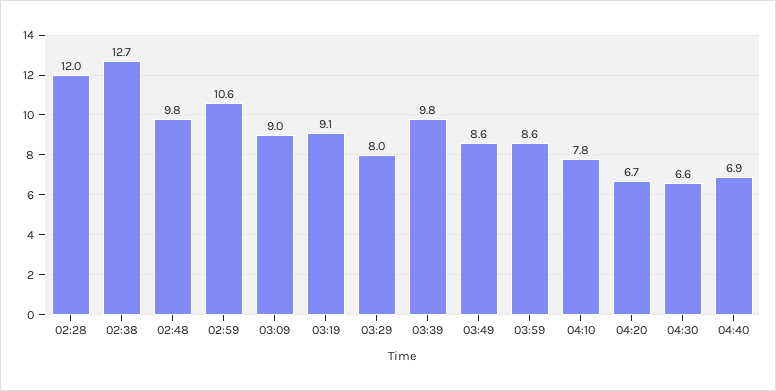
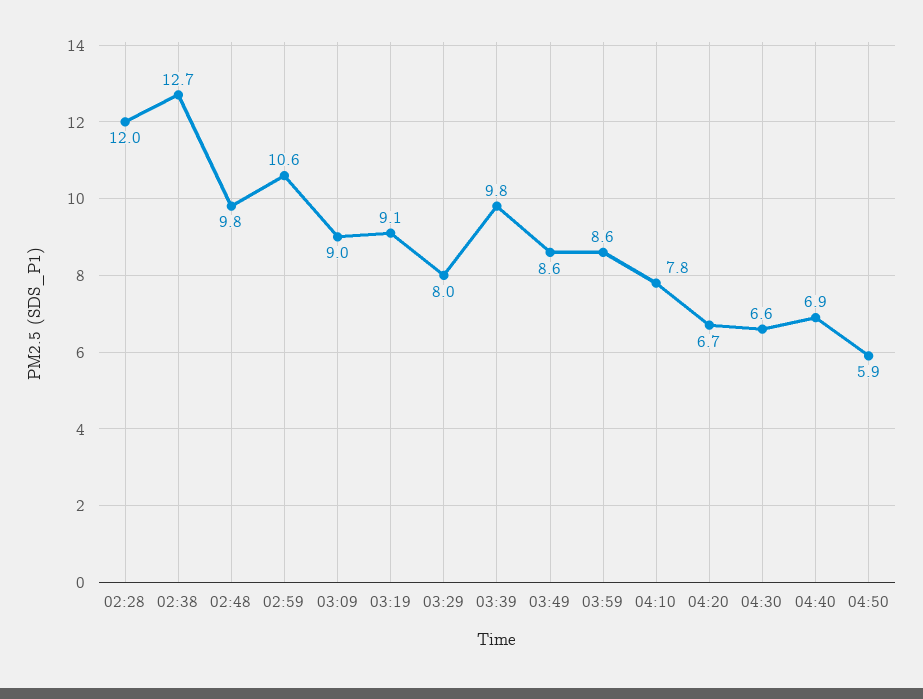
04:50: none -> 5.9

